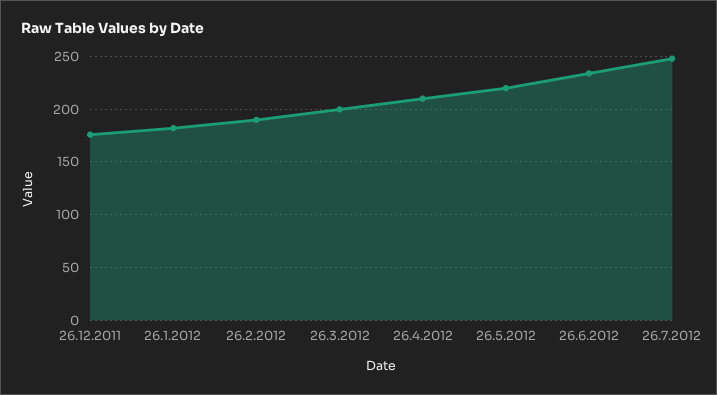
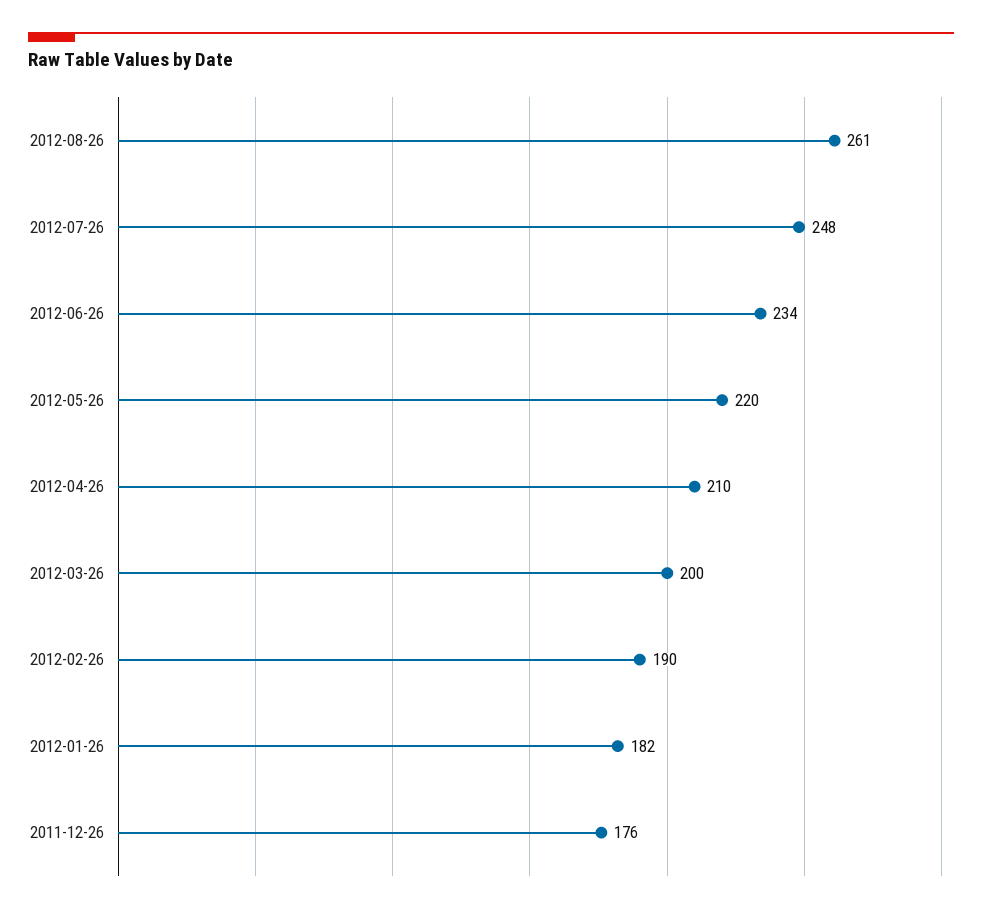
2012-08-26: none -> 261

